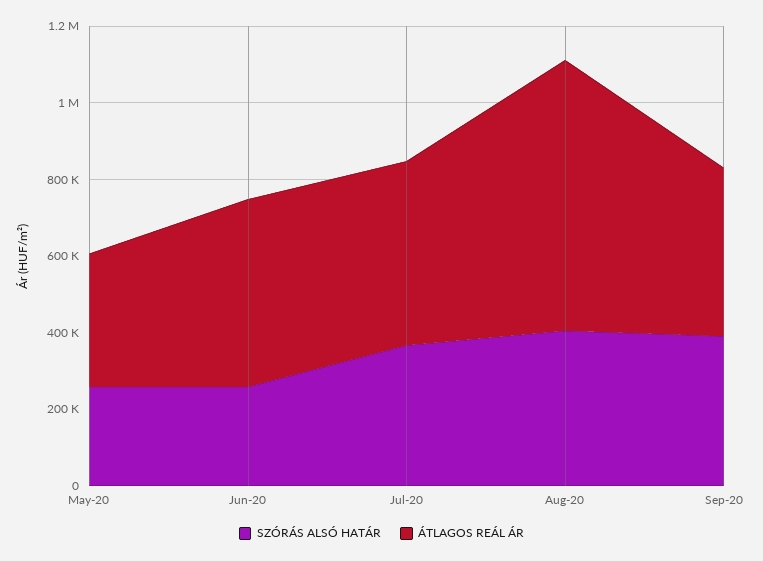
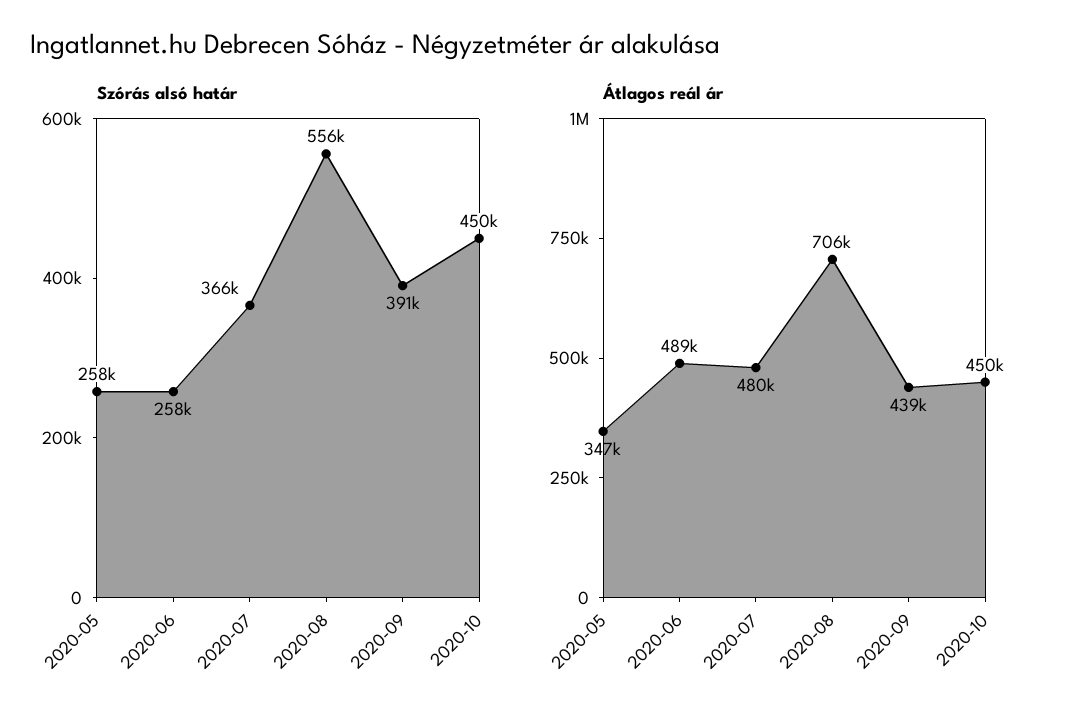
SZÓRÁS ALSÓ HATÁR, Aug-20: 400000 -> 556000
SZÓRÁS ALSÓ HATÁR, 2020-10: none -> 450000
ÁTLAGOS REÁL ÁR, 2020-10: none -> 450000

